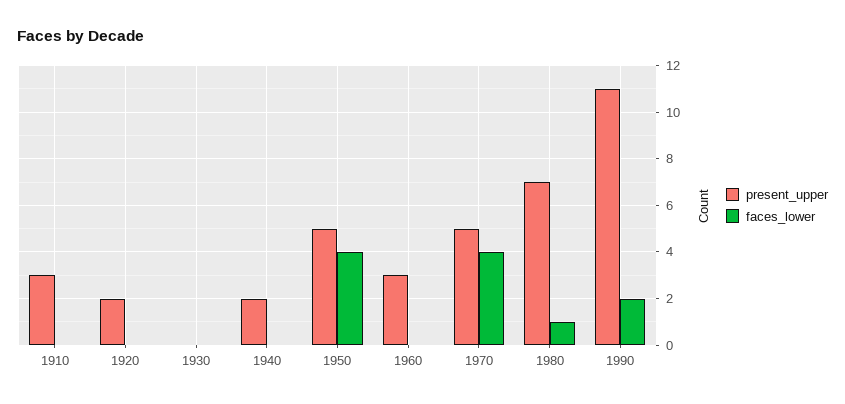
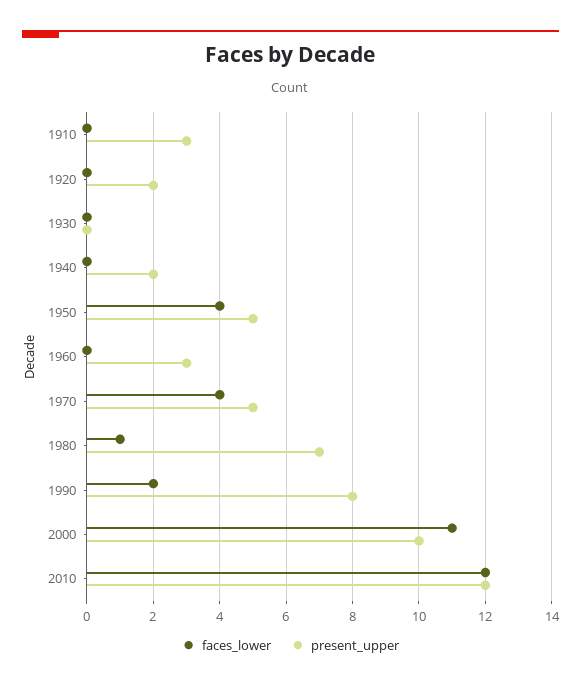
present_upper, 1990: 11 -> 8
faces_lower, 2000: none -> 11
present_upper, 2000: none -> 10
faces_lower, 2010: none -> 12
present_upper, 2010: none -> 12

